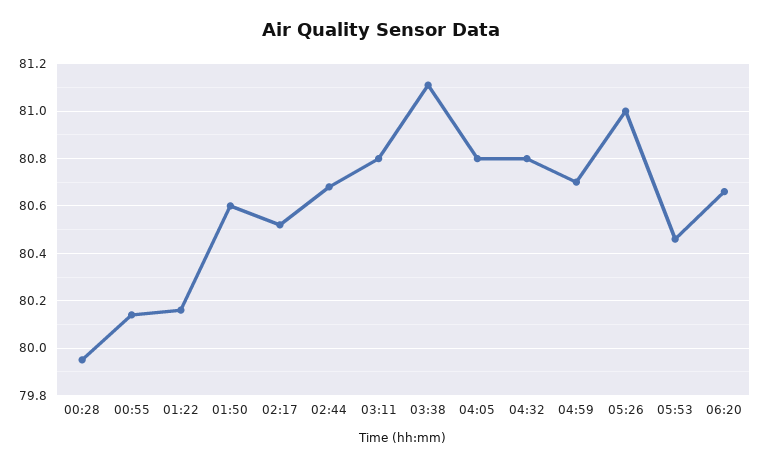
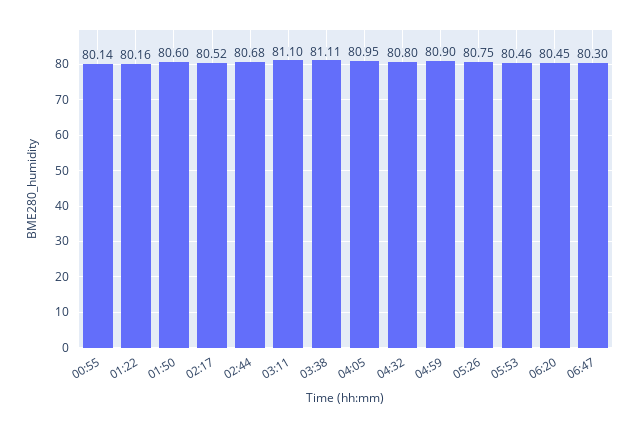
00:28: 79.95 -> none
03:11: 80.8 -> 81.1
04:05: 80.8 -> 80.95
04:59: 80.7 -> 80.9
05:26: 81 -> 80.75
06:20: 80.65 -> 80.45
06:47: none -> 80.3

